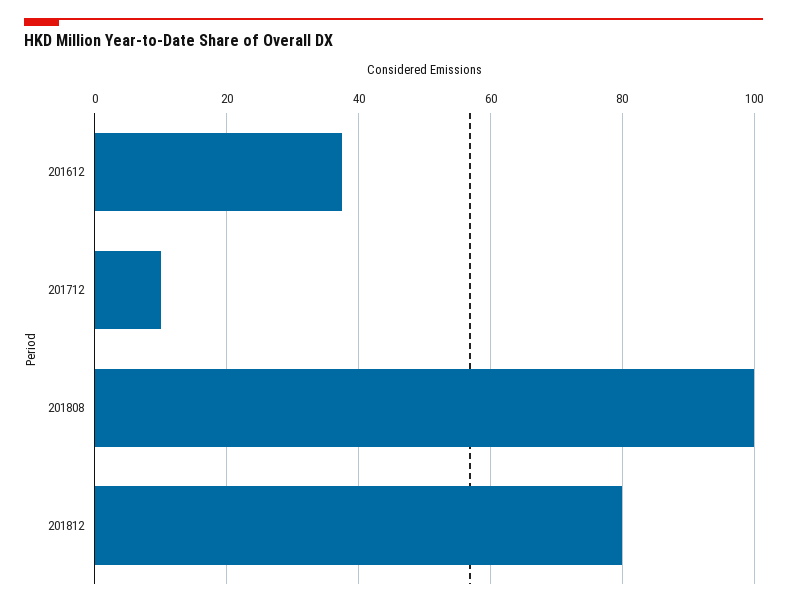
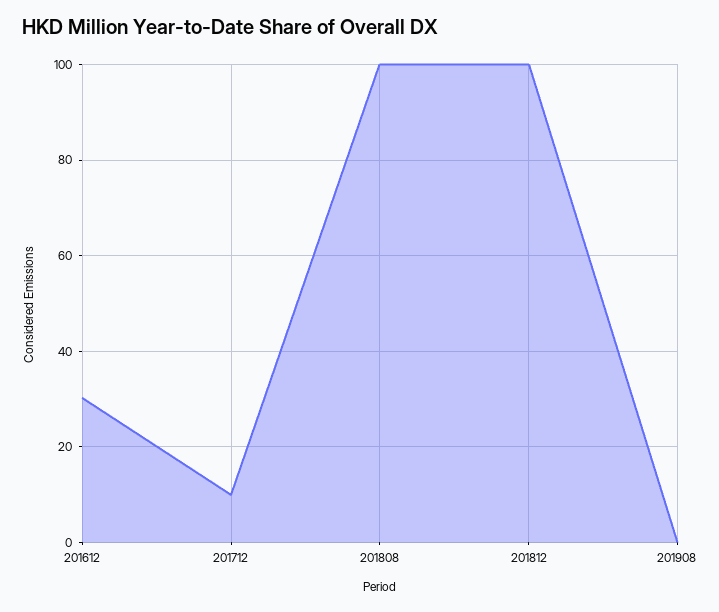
201612: 38 -> 30
201812: 80 -> 100
201908: none -> 0

